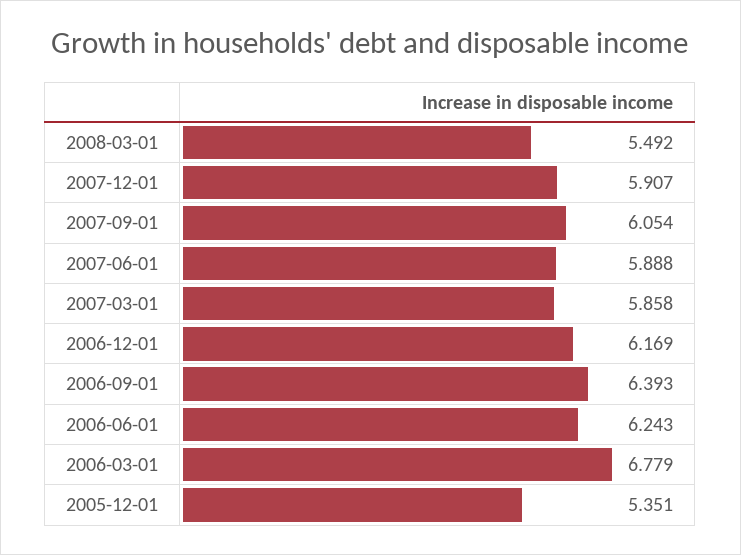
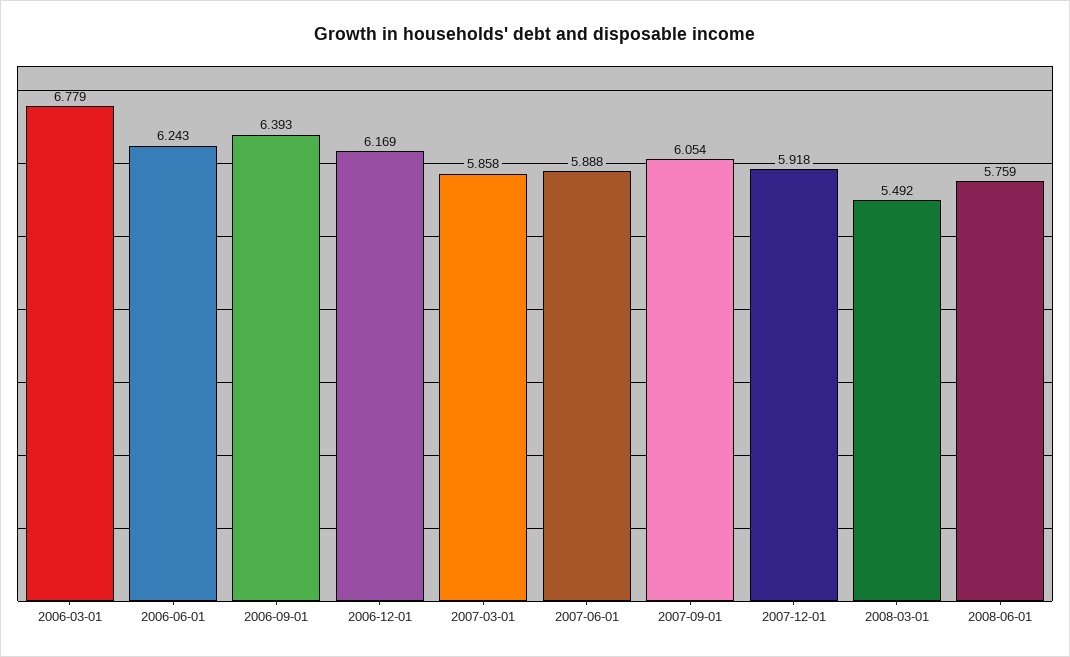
2007-12-01: 5.907 -> 5.918
2005-12-01: 5.351 -> none
2008-06-01: none -> 5.759

